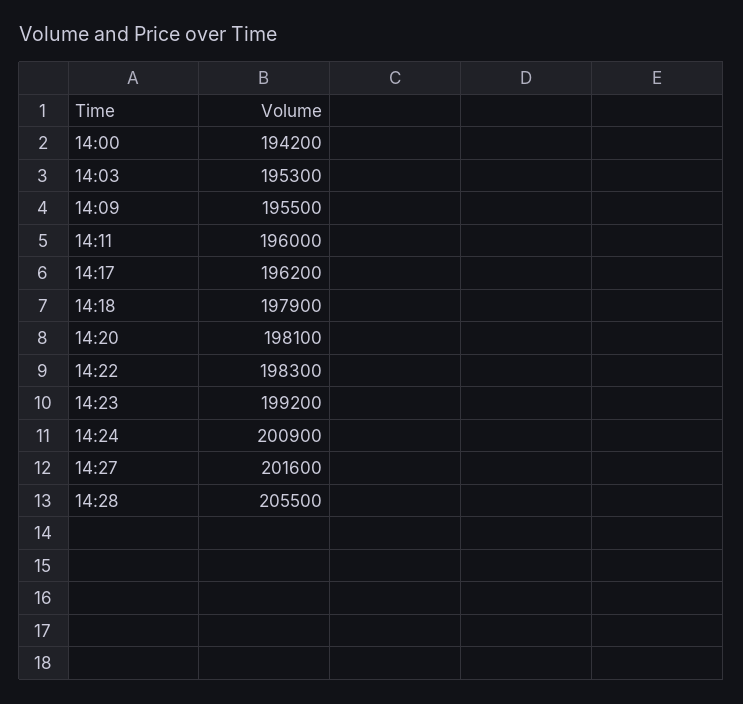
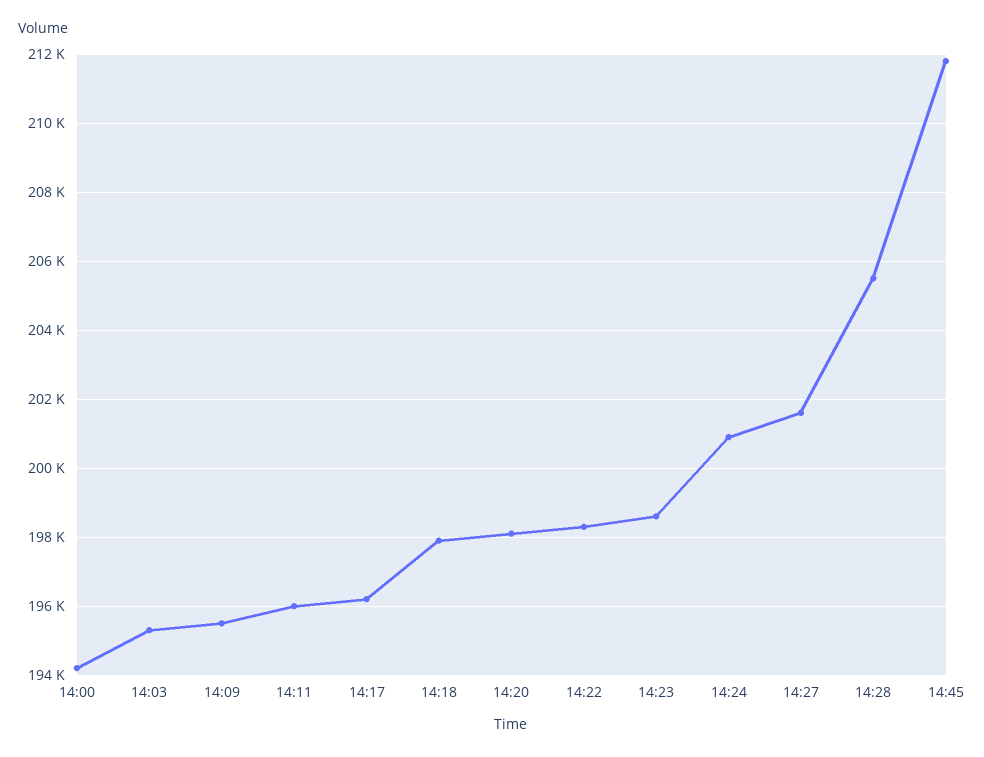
14:23: 199200 -> 198600
14:45: none -> 211800

